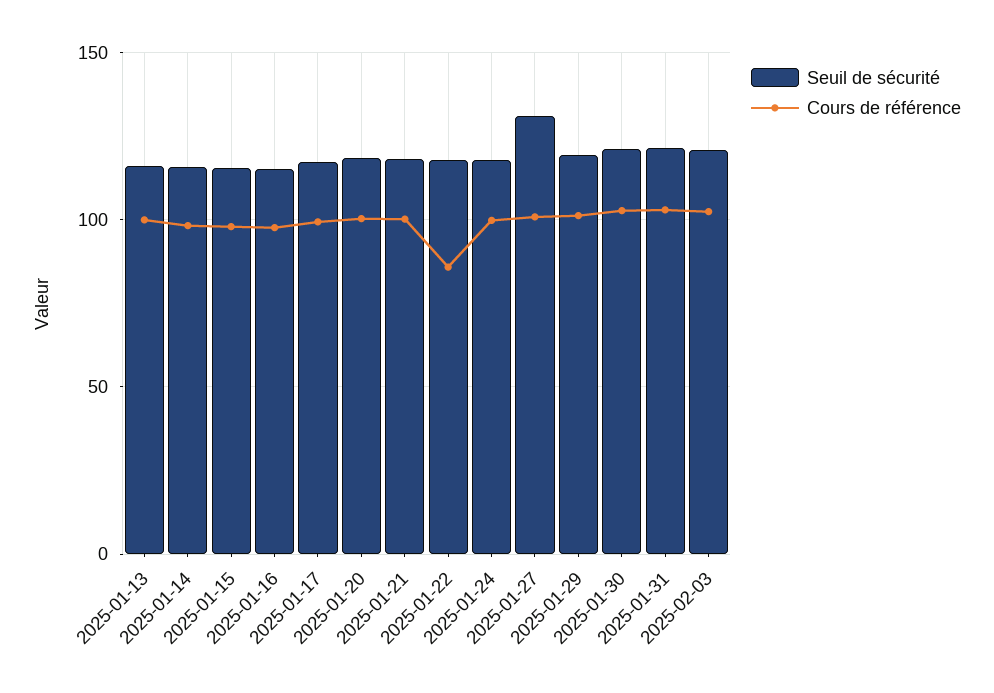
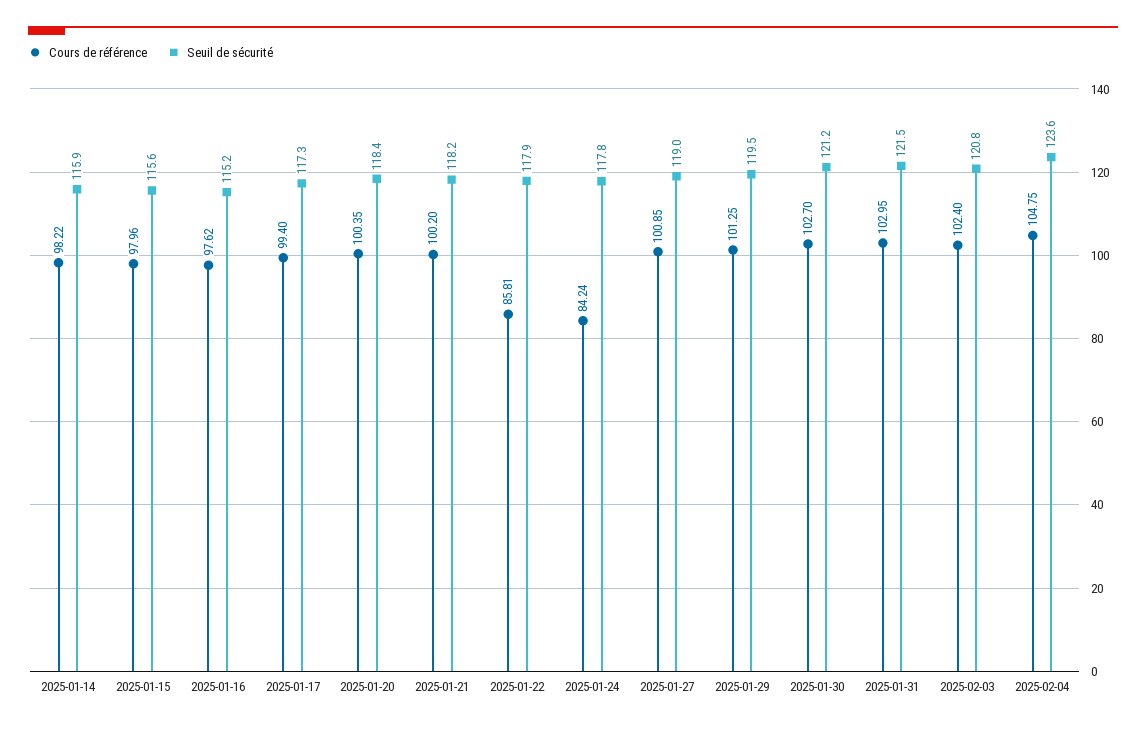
Seuil de sécurité, 2025-01-13: 115 -> none
Cours de référence, 2025-01-13: 100 -> none
Cours de référence, 2025-01-24: 100 -> 84.24
Seuil de sécurité, 2025-01-27: 130 -> 119
Cours de référence, 2025-02-04: none -> 104.75
Seuil de sécurité, 2025-02-04: none -> 123.6

